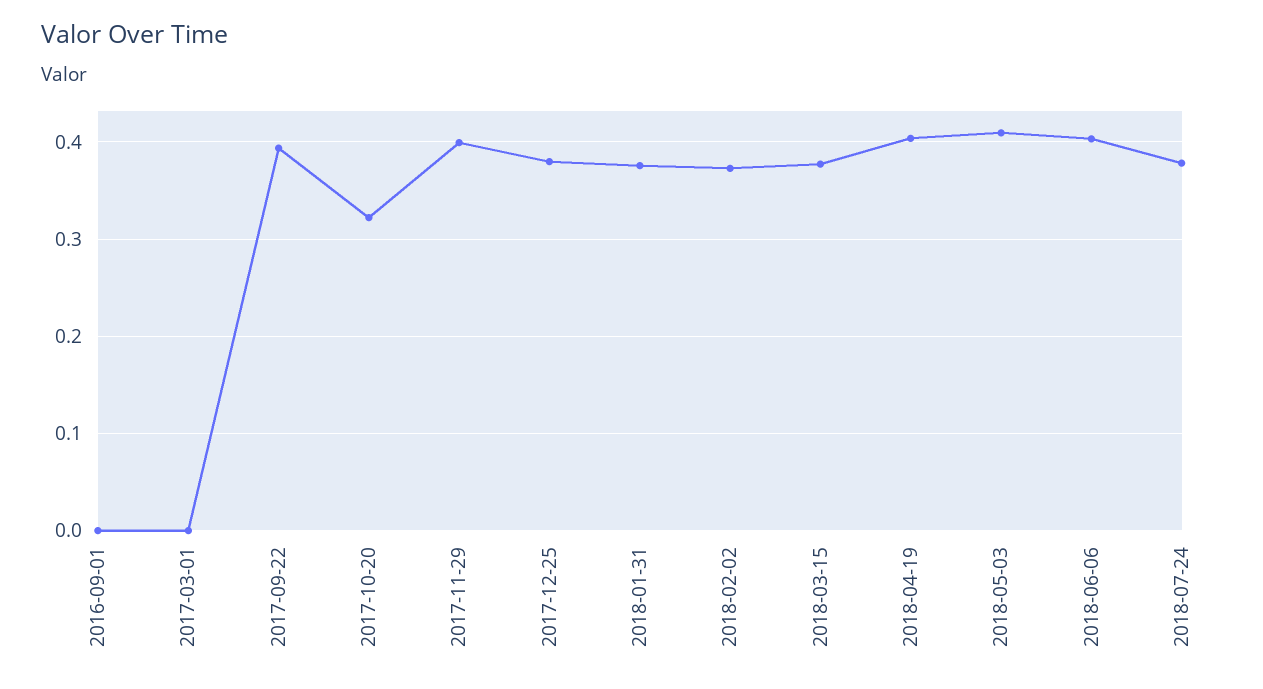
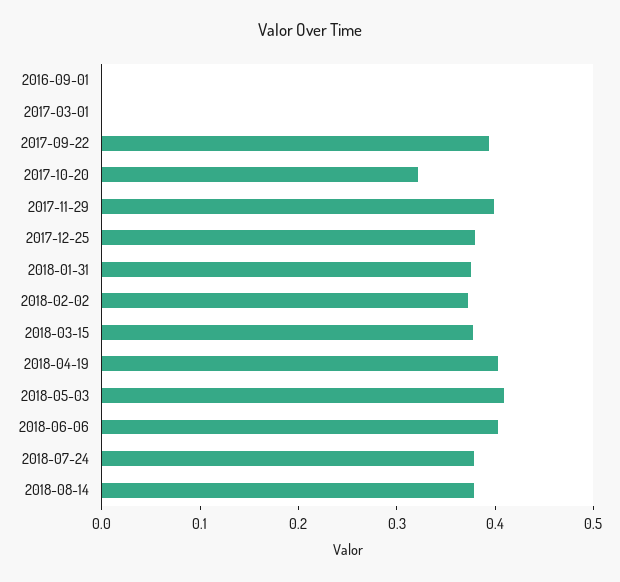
2018-08-14: none -> 0.38

